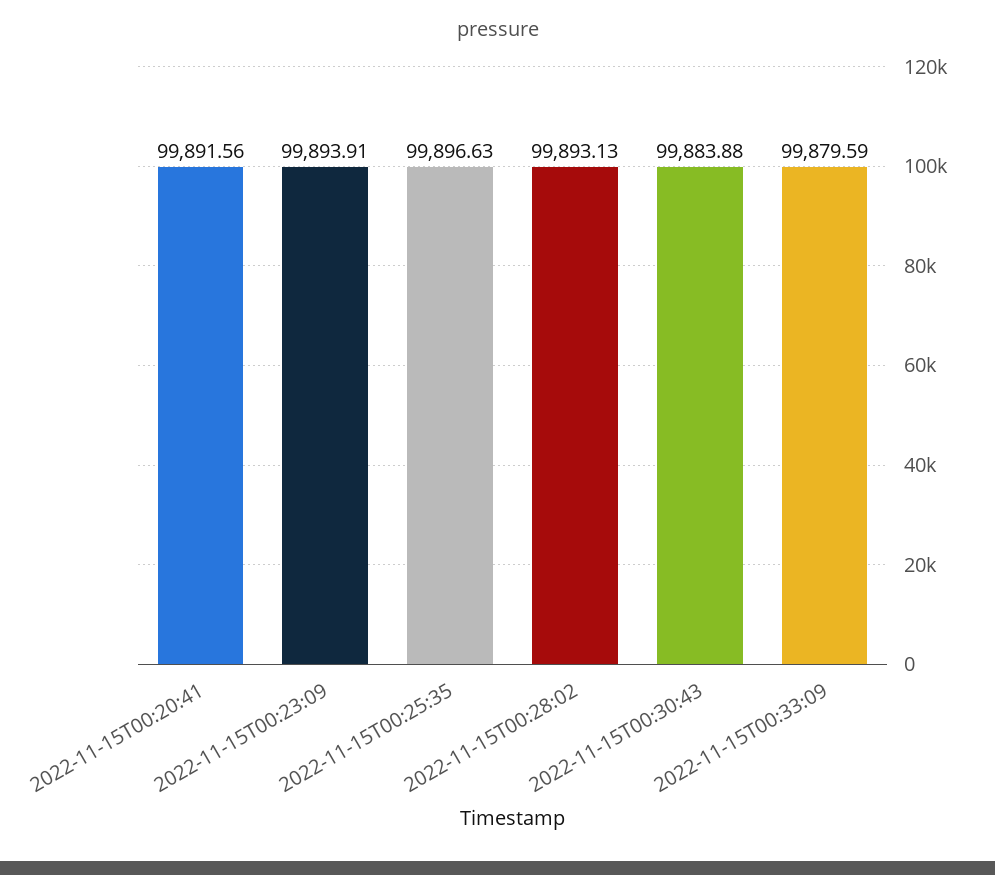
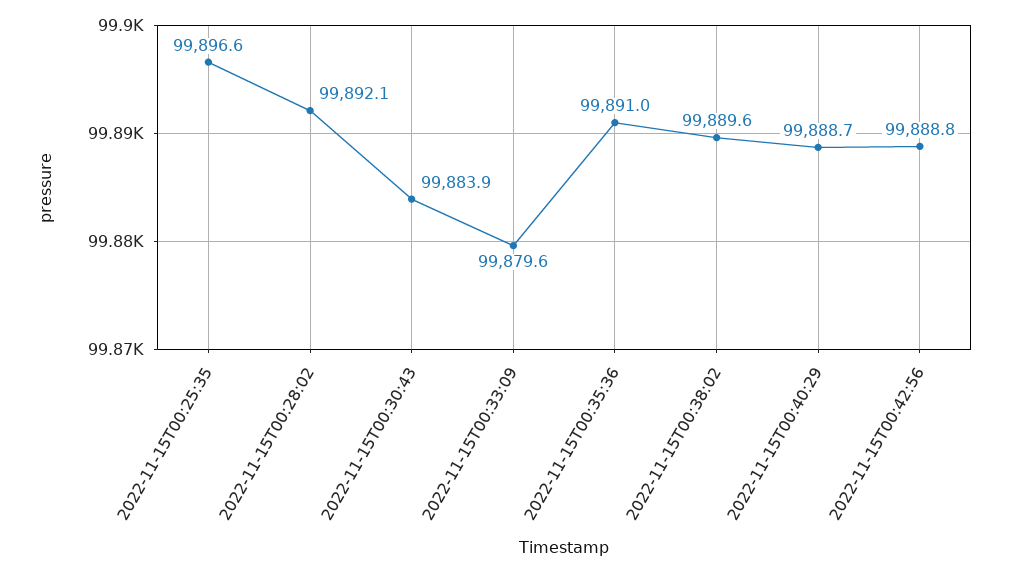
2022-11-15T00:20:41: 99891.56 -> none
2022-11-15T00:23:09: 99893.91 -> none
2022-11-15T00:28:02: 99893.13 -> 99892.1
2022-11-15T00:35:36: none -> 99891
2022-11-15T00:38:02: none -> 99889.6
2022-11-15T00:40:29: none -> 99888.7
2022-11-15T00:42:56: none -> 99888.8

